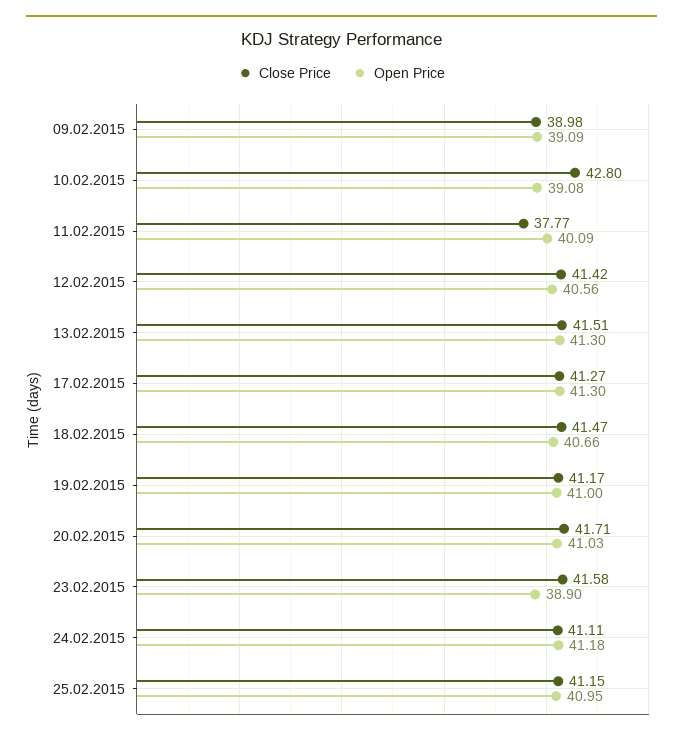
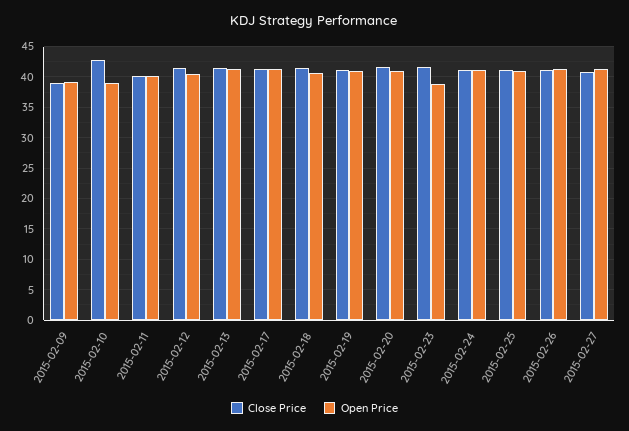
Close Price, 11.02.2015: 37.77 -> 40
Close Price, 2015-02-26: none -> 41
Open Price, 2015-02-26: none -> 41
Close Price, 2015-02-27: none -> 41
Open Price, 2015-02-27: none -> 41

